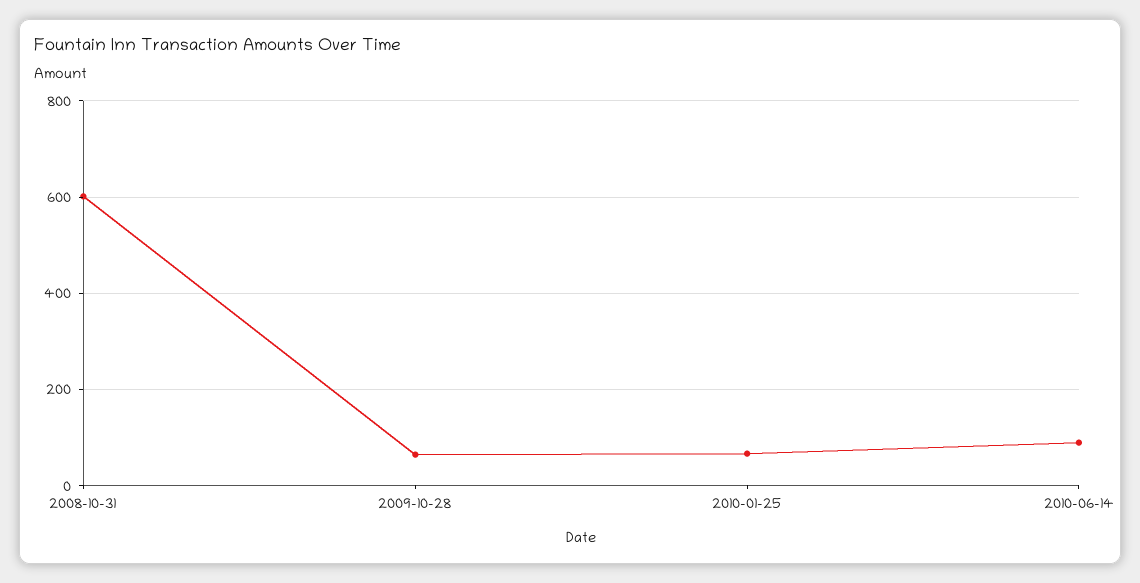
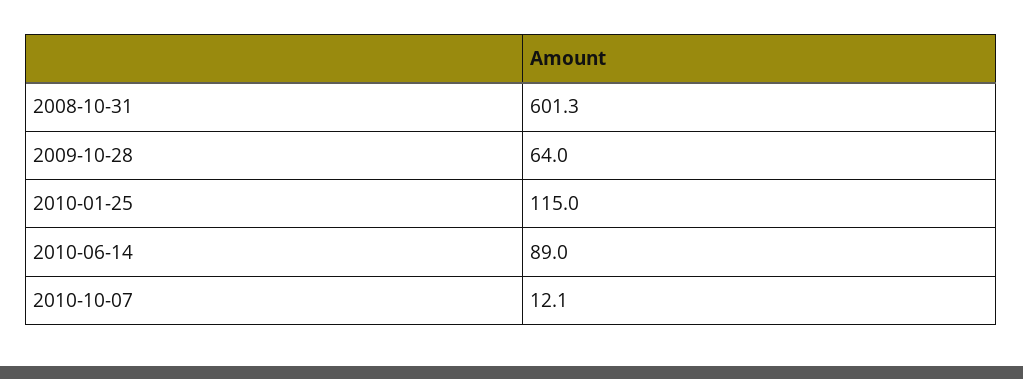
2010-01-25: 60 -> 115
2010-10-07: none -> 12.1

